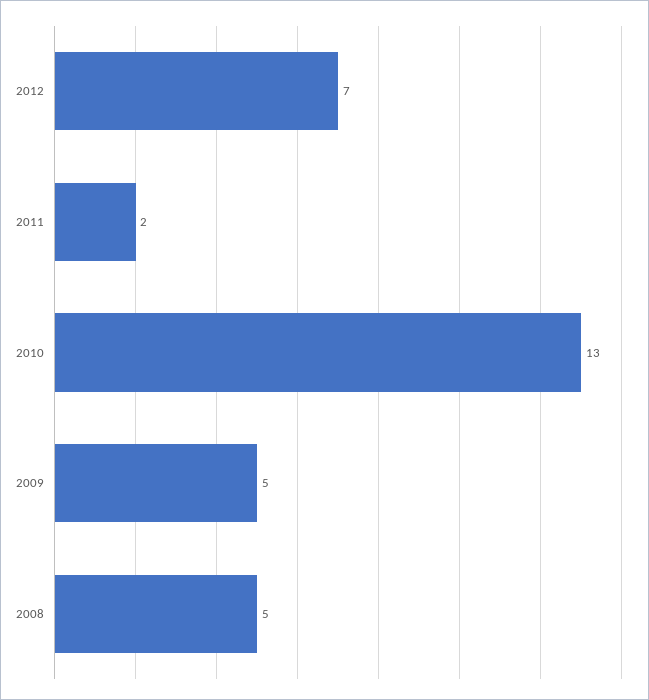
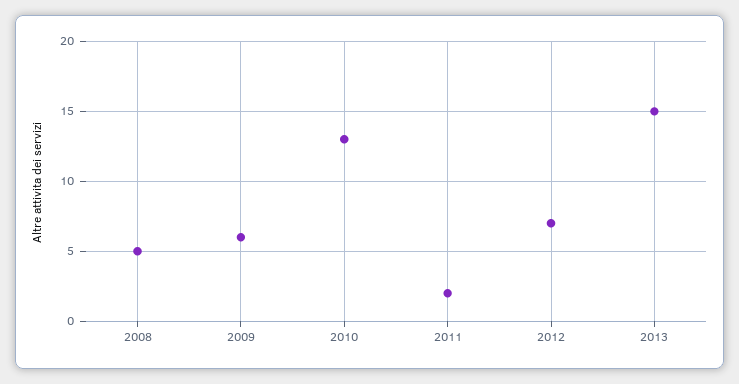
2009: 5 -> 6
2013: none -> 15

